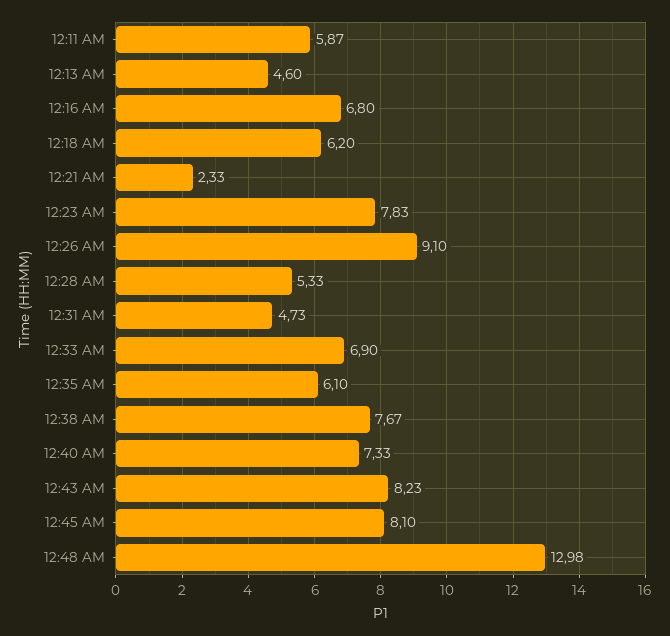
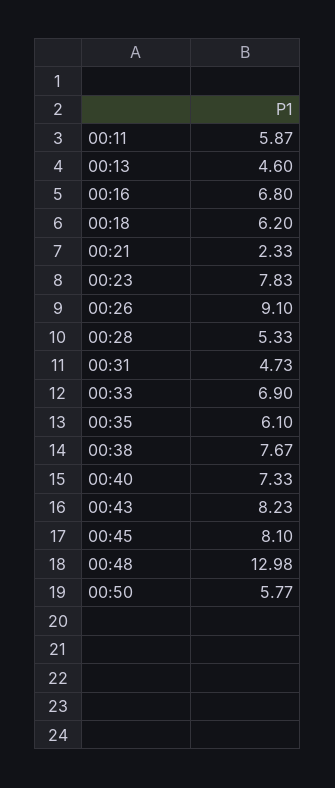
00:50: none -> 5.77

